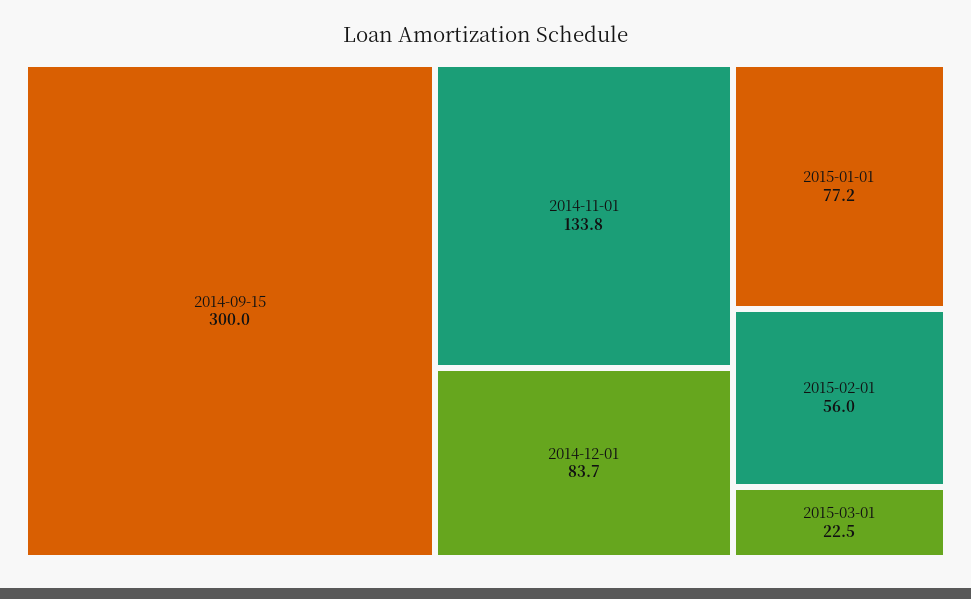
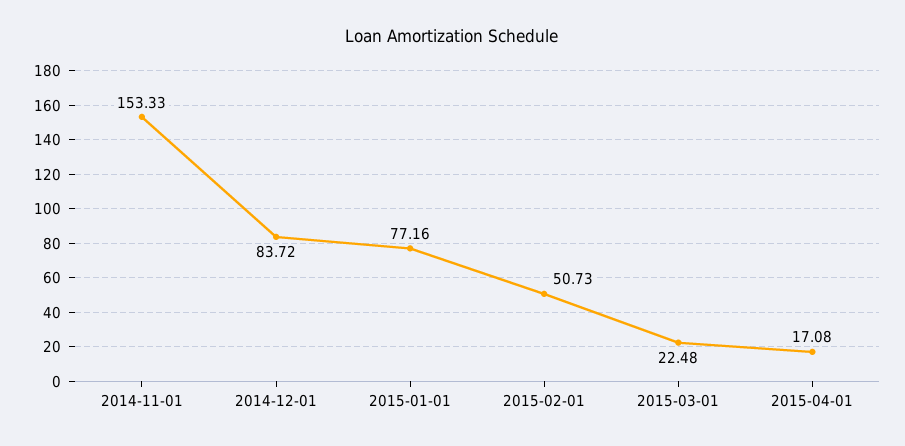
2014-09-15: 300 -> none
2014-11-01: 133.8 -> 153.33
2015-02-01: 56 -> 50.73
2015-04-01: none -> 17.08

